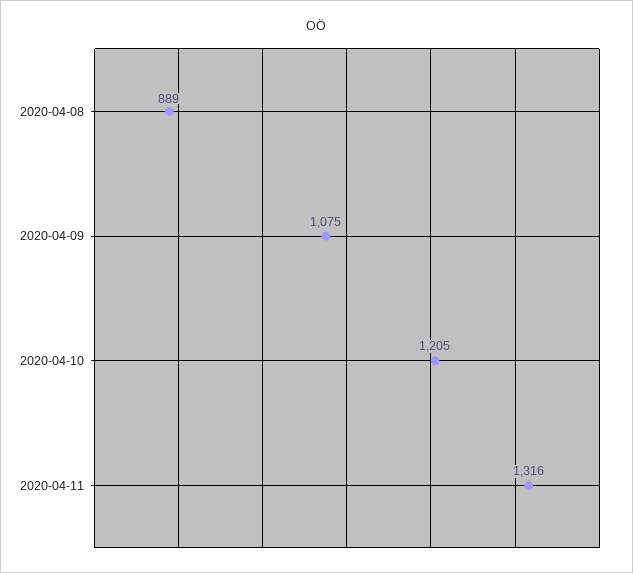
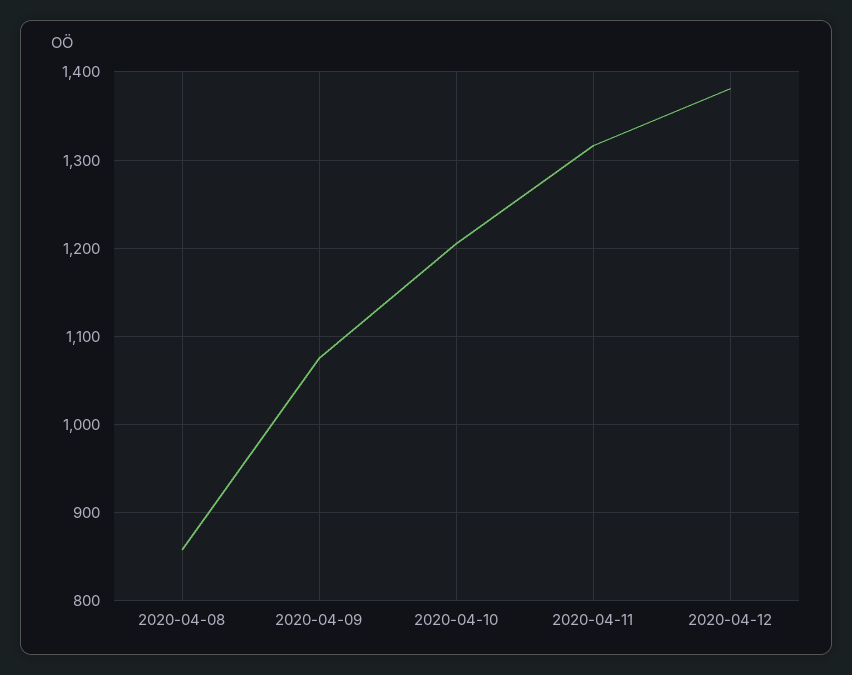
2020-04-08: 889 -> 860
2020-04-12: none -> 1380

